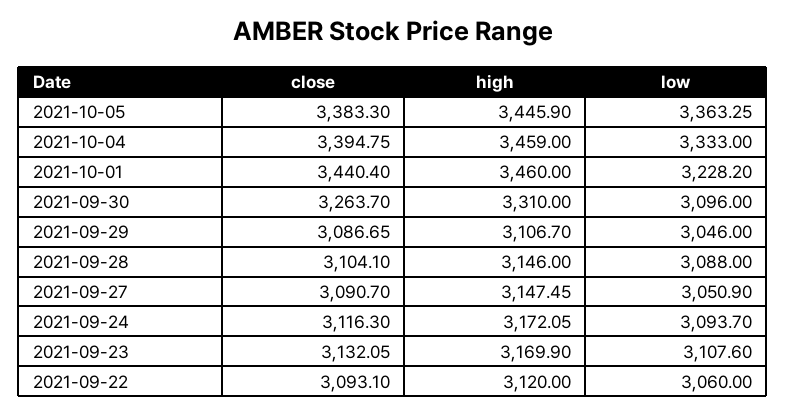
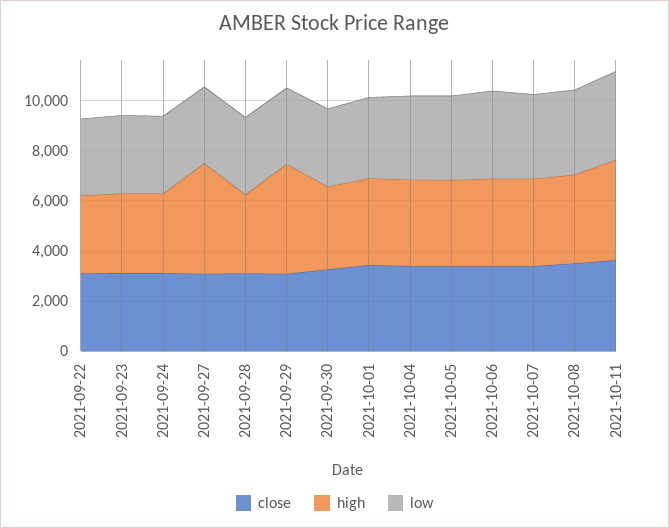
high, 2021-09-29: 3106.7 -> 4500
high, 2021-09-27: 3147.45 -> 4500
close, 2021-10-06: none -> 3500
high, 2021-10-06: none -> 3500
low, 2021-10-06: none -> 3500
close, 2021-10-07: none -> 3500
high, 2021-10-07: none -> 3500
low, 2021-10-07: none -> 3500
close, 2021-10-08: none -> 3500
high, 2021-10-08: none -> 3500
low, 2021-10-08: none -> 3500
close, 2021-10-11: none -> 3500
high, 2021-10-11: none -> 4000
low, 2021-10-11: none -> 3500

